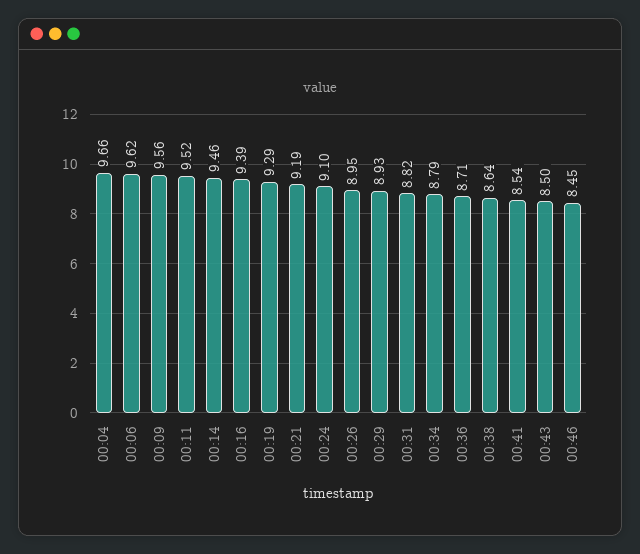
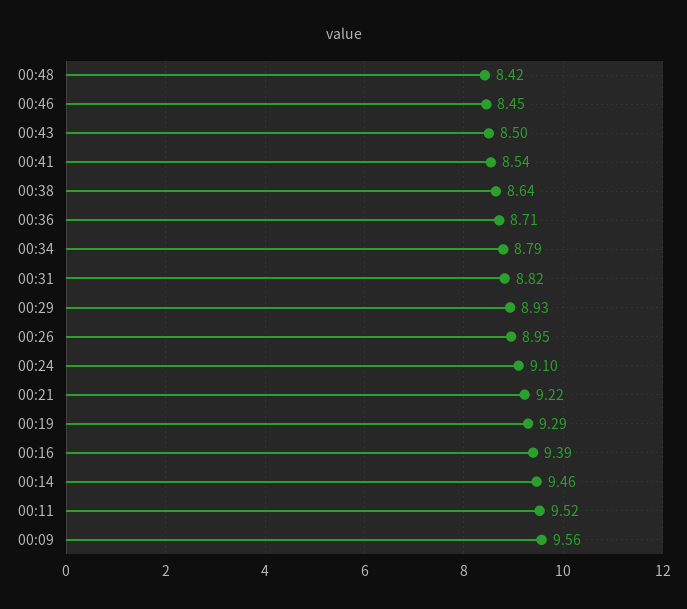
00:04: 9.66 -> none
00:06: 9.62 -> none
00:21: 9.19 -> 9.22
00:48: none -> 8.42

